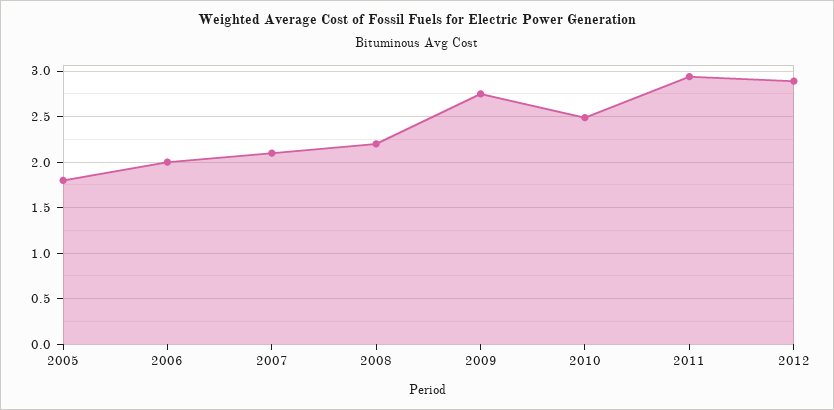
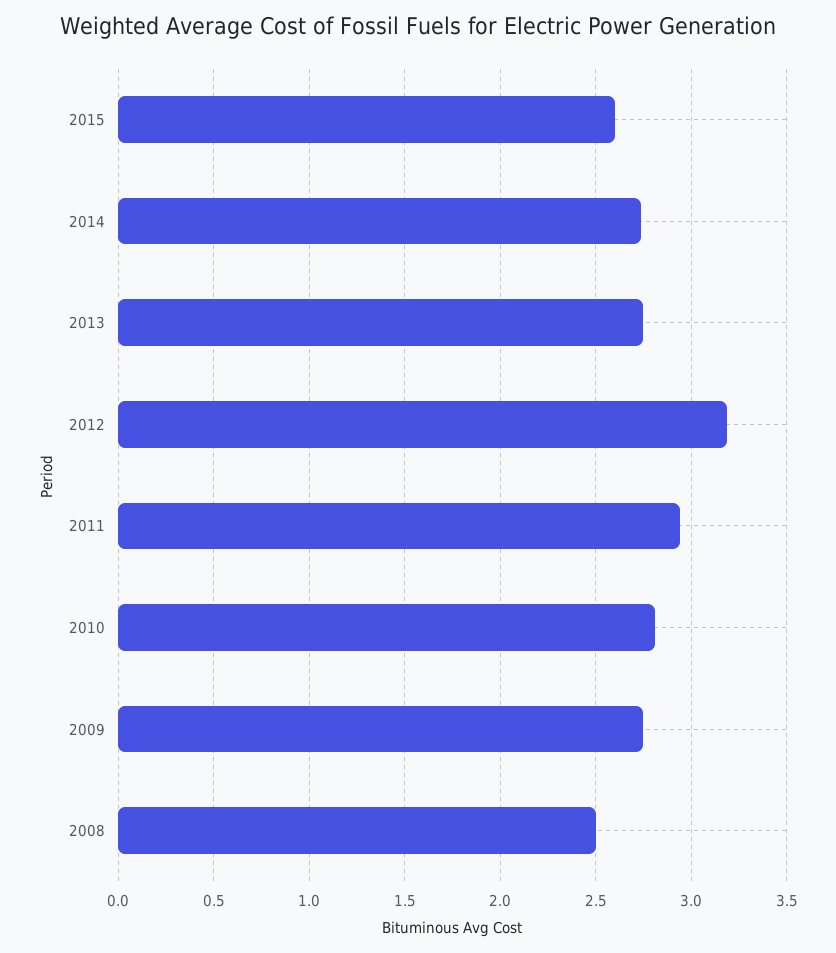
2005: 1.8 -> none
2006: 2 -> none
2007: 2.1 -> none
2008: 2.2 -> 2.5
2010: 2.5 -> 2.8
2012: 2.9 -> 3.2
2015: none -> 2.6
2014: none -> 2.75
2013: none -> 2.75

